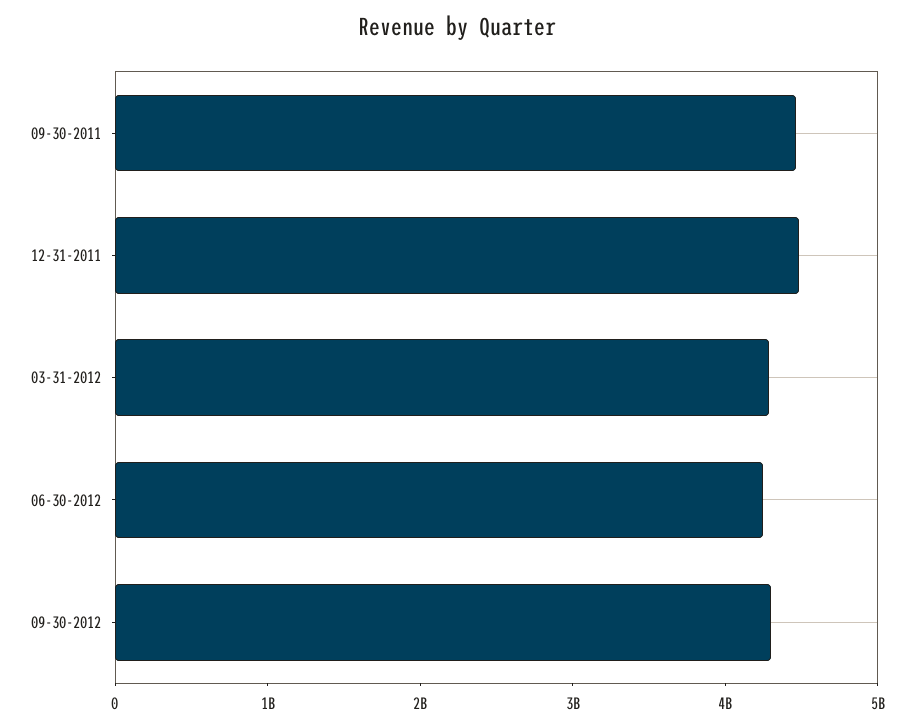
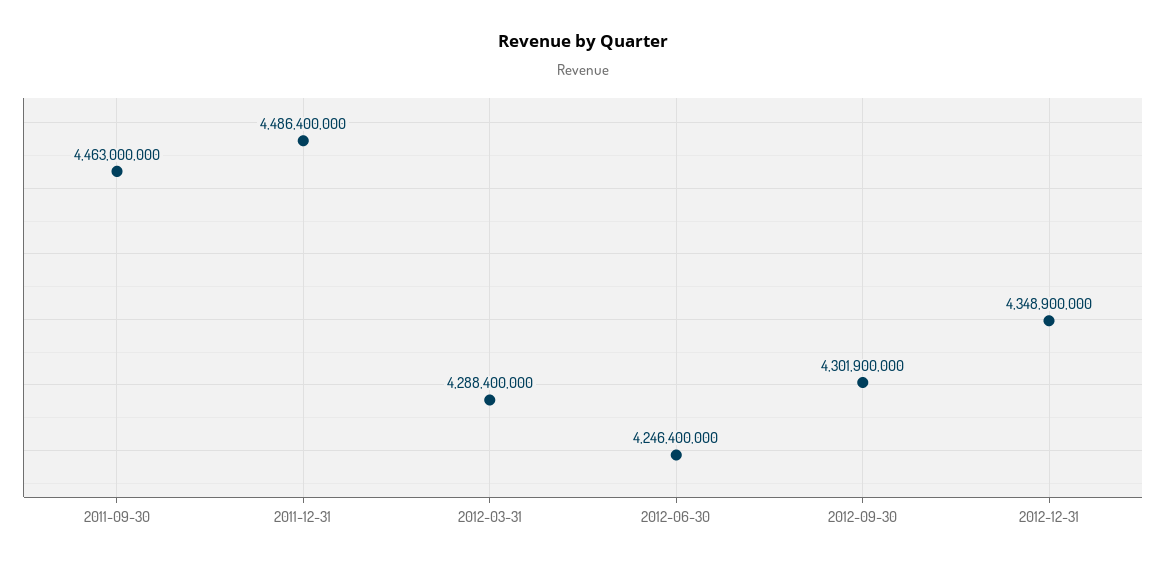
2012-12-31: none -> 4348900000

